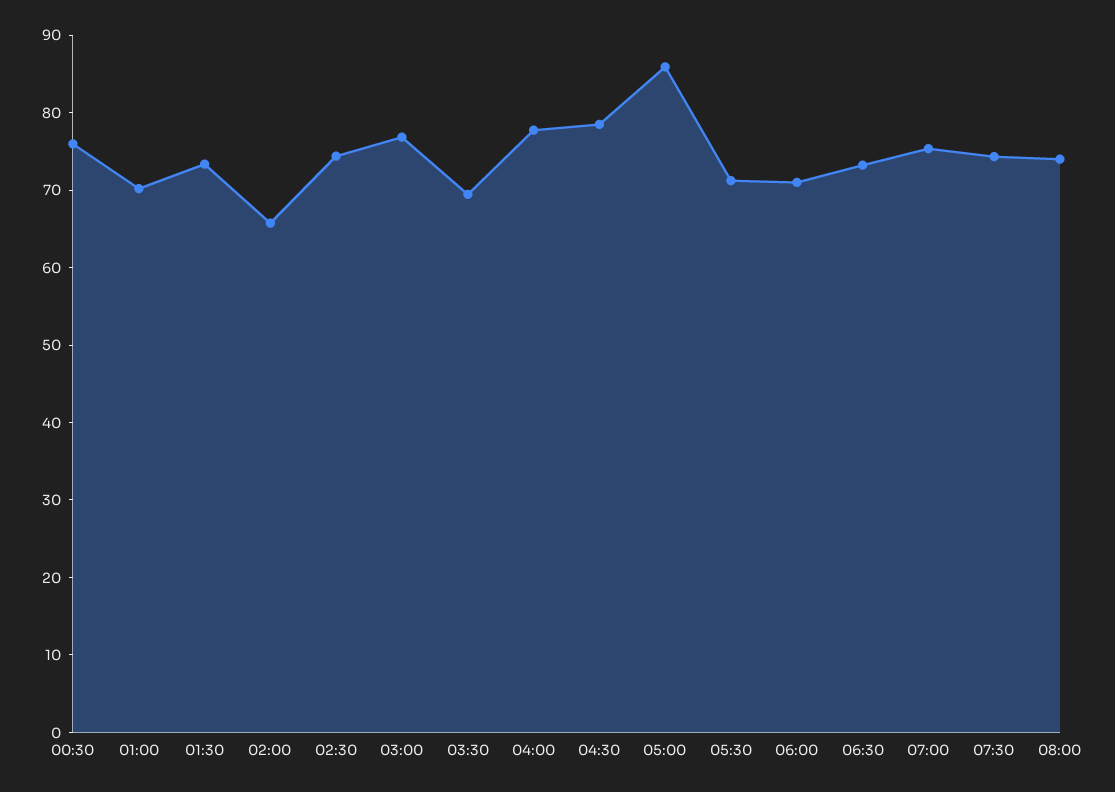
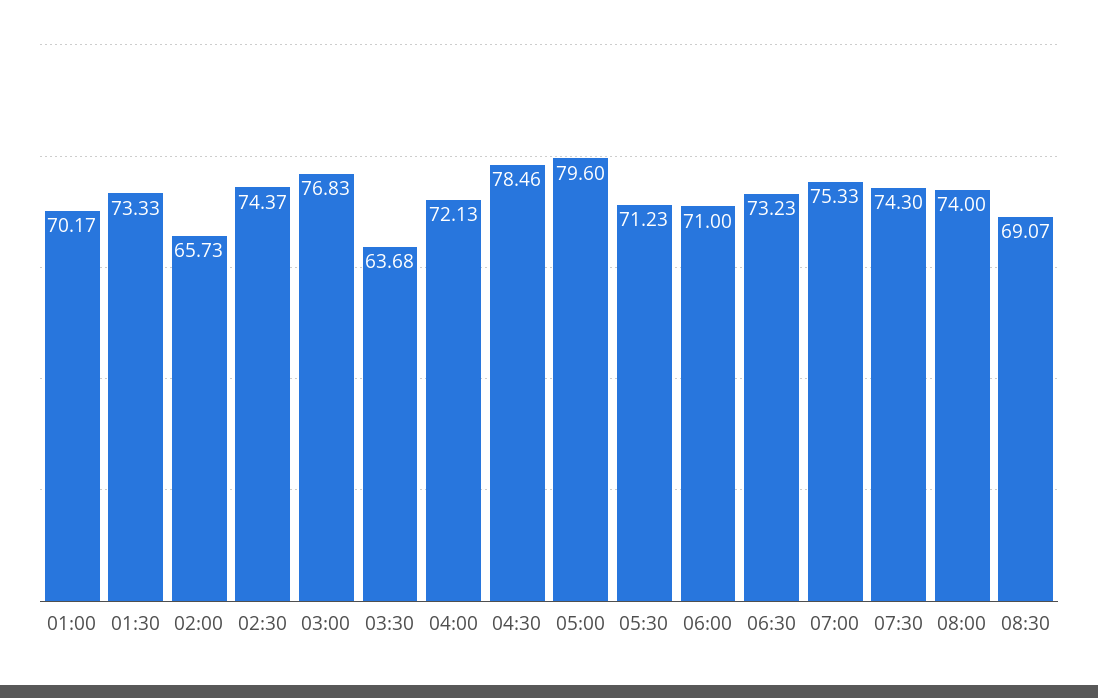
00:30: 76 -> none
03:30: 70 -> 63.68
04:00: 78 -> 72.13
05:00: 86 -> 79.6
08:30: none -> 69.07

